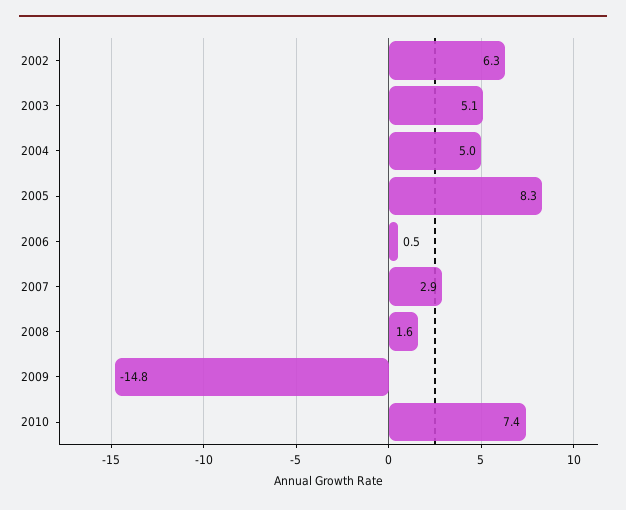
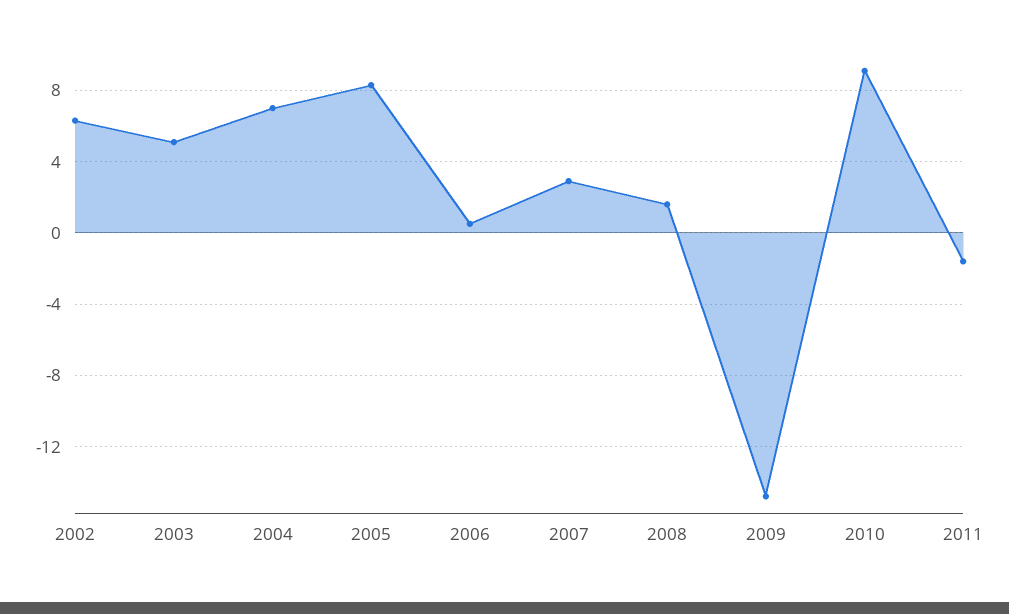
2004: 5 -> 7
2010: 7.4 -> 9
2011: none -> -1.5

